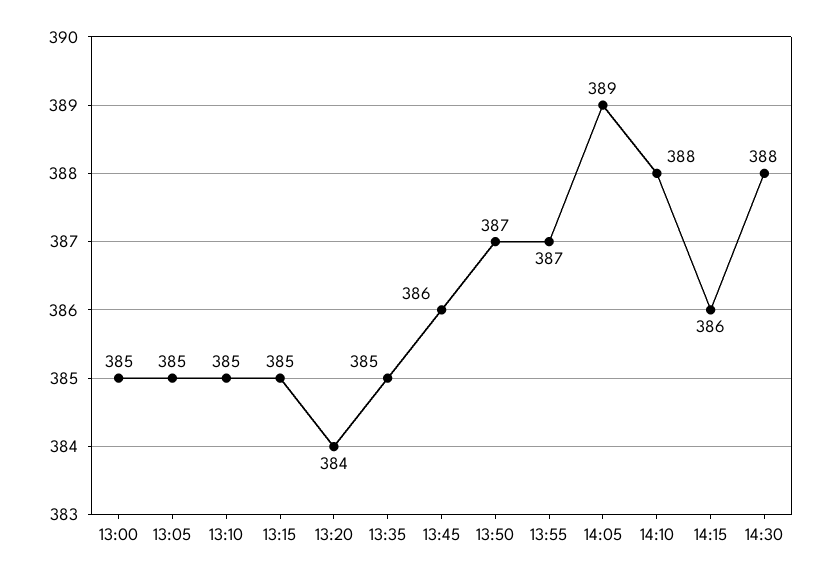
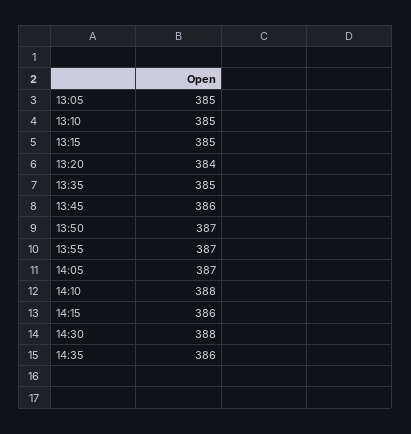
13:00: 385 -> none
14:05: 389 -> 387
14:35: none -> 386

